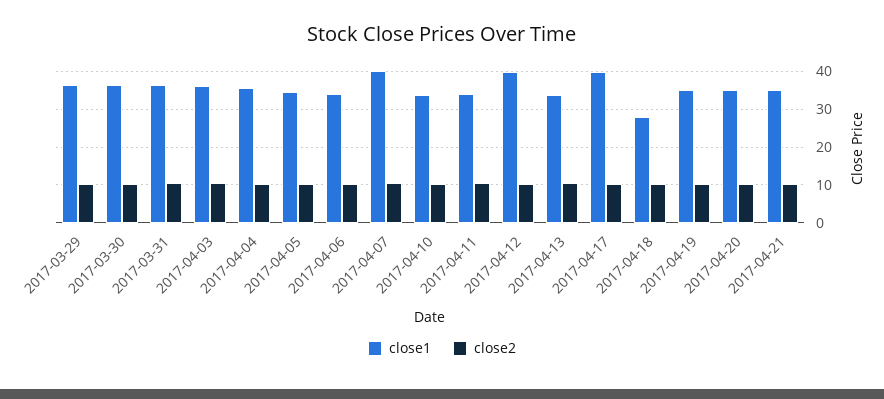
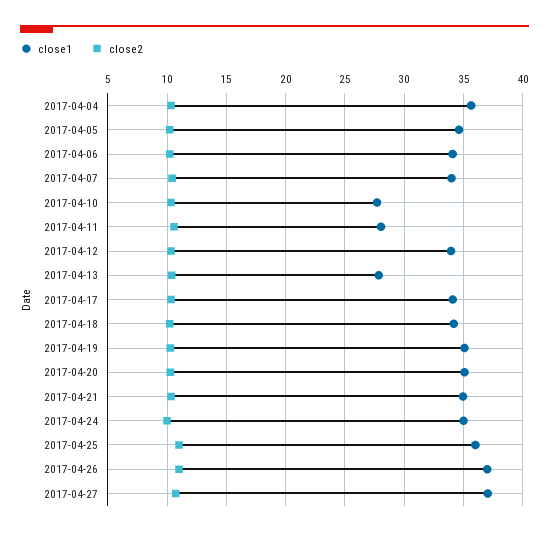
close1, 2017-03-29: 36 -> none
close2, 2017-03-29: 10 -> none
close1, 2017-03-30: 36 -> none
close2, 2017-03-30: 10 -> none
close1, 2017-03-31: 36 -> none
close2, 2017-03-31: 10 -> none
close1, 2017-04-03: 36 -> none
close2, 2017-04-03: 10 -> none
close1, 2017-04-07: 40 -> 34
close1, 2017-04-10: 34 -> 28
close1, 2017-04-11: 34 -> 28
close1, 2017-04-12: 40 -> 34
close1, 2017-04-13: 34 -> 28
close1, 2017-04-17: 40 -> 34
close1, 2017-04-18: 28 -> 34
close1, 2017-04-24: none -> 35
close2, 2017-04-24: none -> 10
close1, 2017-04-25: none -> 36
close2, 2017-04-25: none -> 11
close1, 2017-04-26: none -> 37
close2, 2017-04-26: none -> 11
close1, 2017-04-27: none -> 37
close2, 2017-04-27: none -> 11

